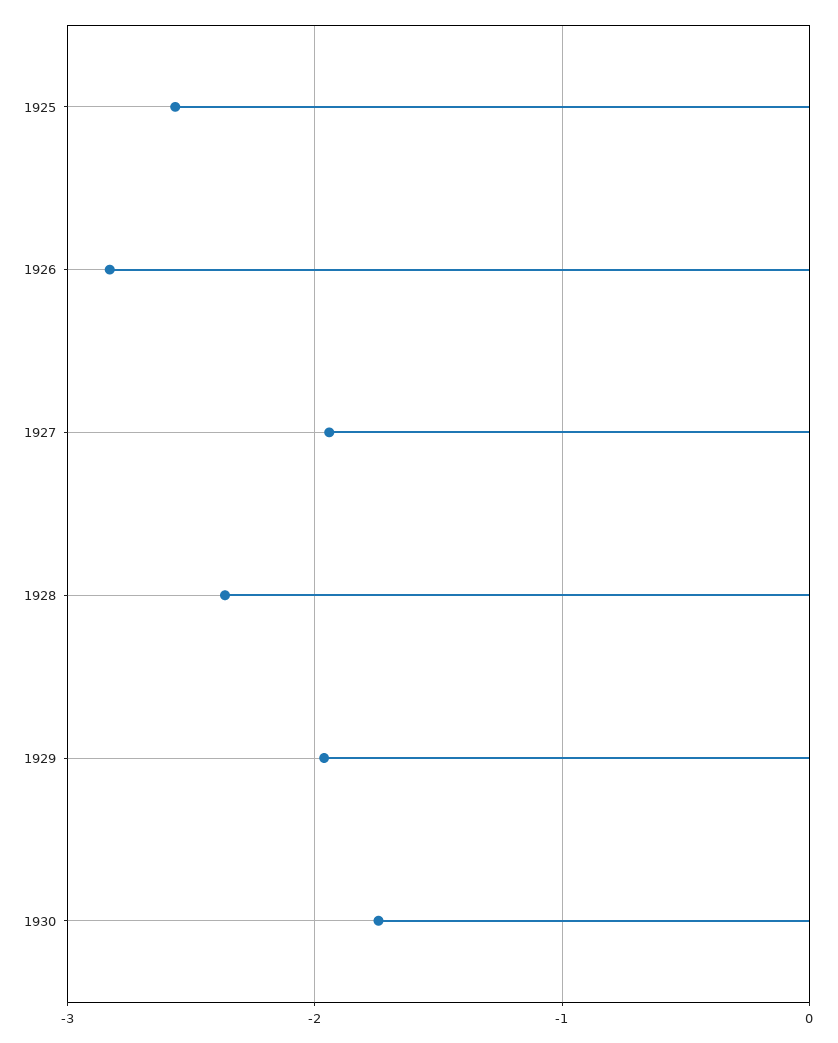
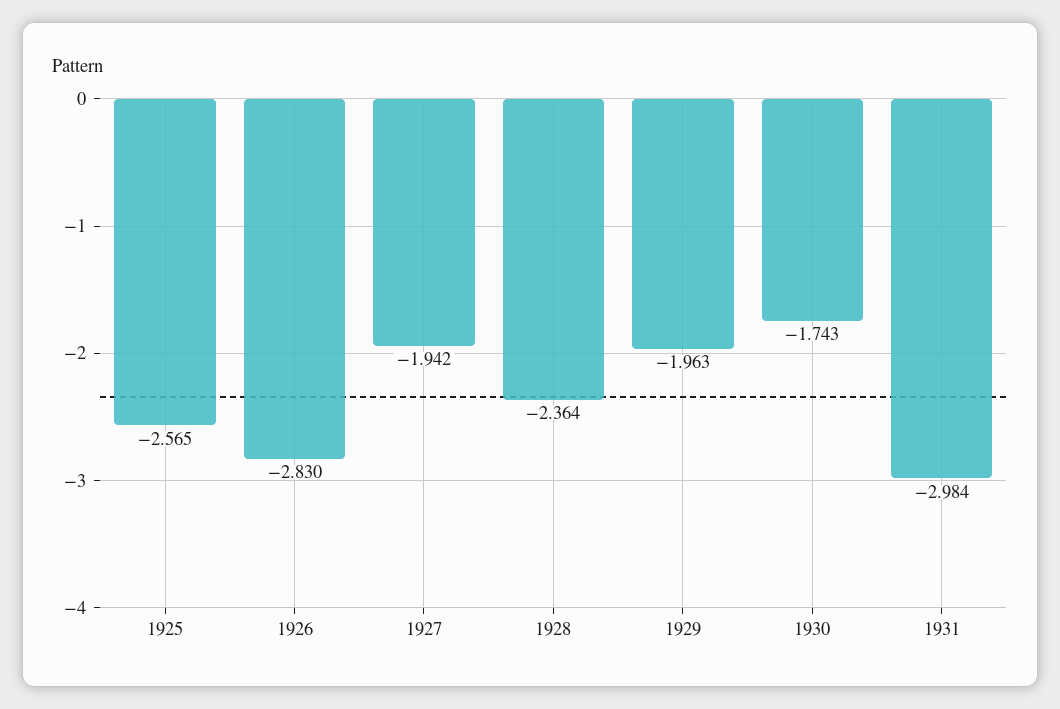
1931: none -> -2.984

